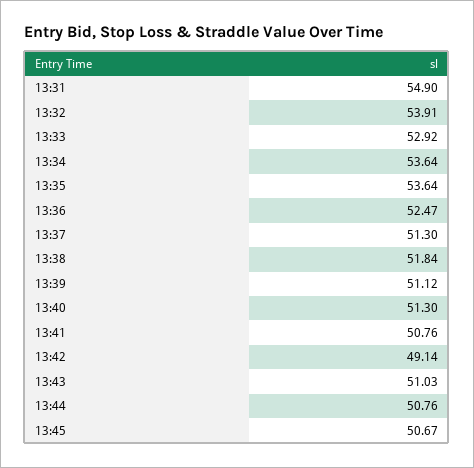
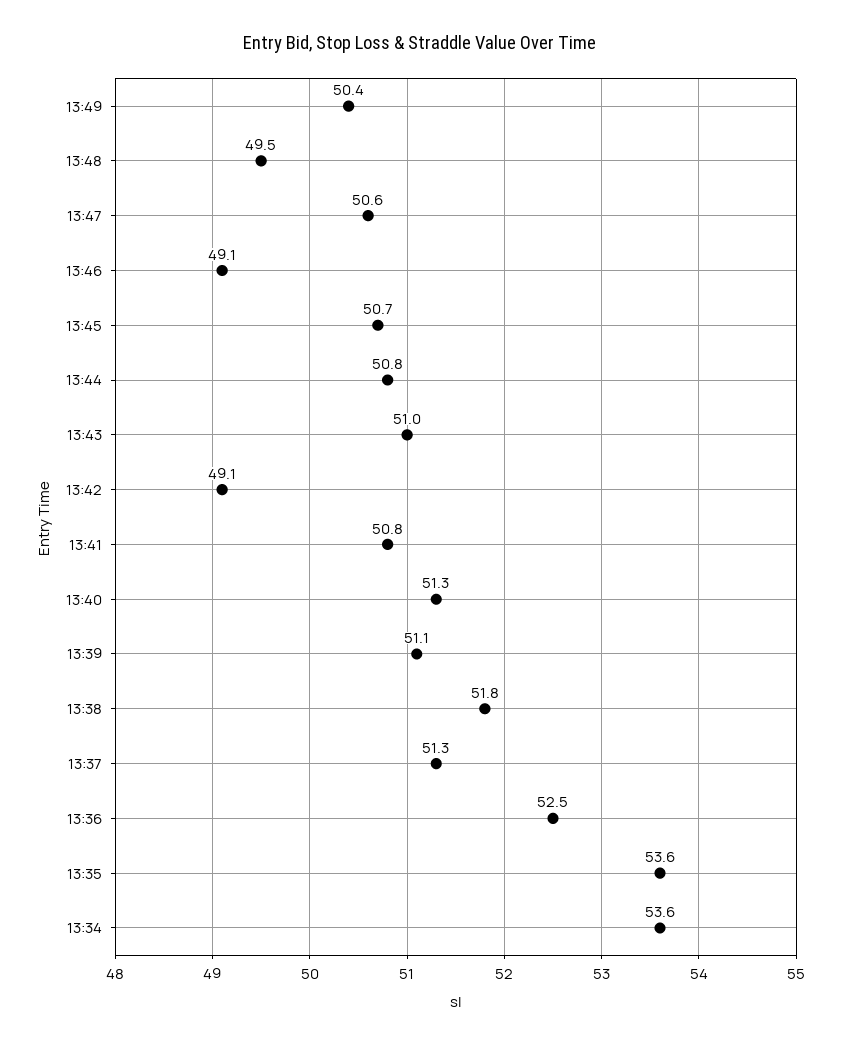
13:31: 54.9 -> none
13:32: 53.91 -> none
13:33: 52.92 -> none
13:49: none -> 50.4
13:48: none -> 49.5
13:47: none -> 50.6
13:46: none -> 49.1

